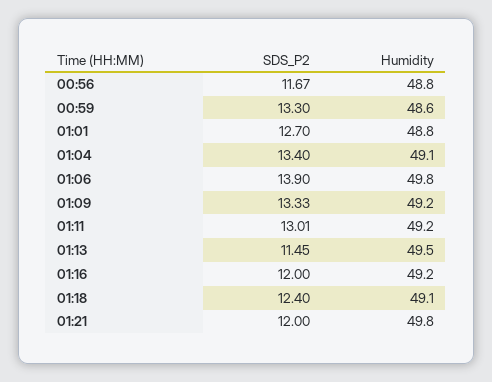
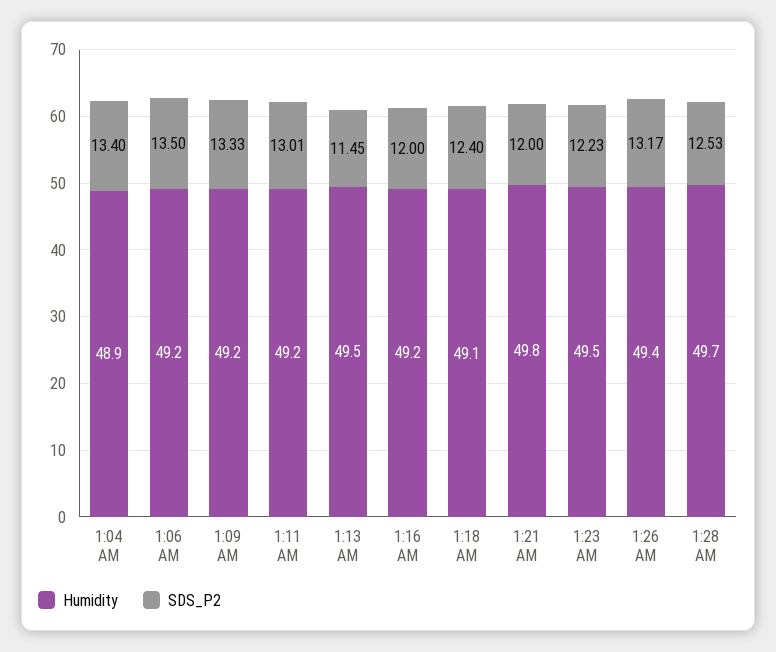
SDS_P2, 00:56: 11.67 -> none
Humidity, 00:56: 48.8 -> none
SDS_P2, 00:59: 13.3 -> none
Humidity, 00:59: 48.6 -> none
SDS_P2, 01:01: 12.7 -> none
Humidity, 01:01: 48.8 -> none
Humidity, 01:04: 49.1 -> 48.9
SDS_P2, 01:06: 13.9 -> 13.5
Humidity, 01:06: 49.8 -> 49.2
Humidity, 1:23 AM: none -> 49.5
SDS_P2, 1:23 AM: none -> 12.23
Humidity, 1:26 AM: none -> 49.4
SDS_P2, 1:26 AM: none -> 13.17
Humidity, 1:28 AM: none -> 49.7
SDS_P2, 1:28 AM: none -> 12.53

